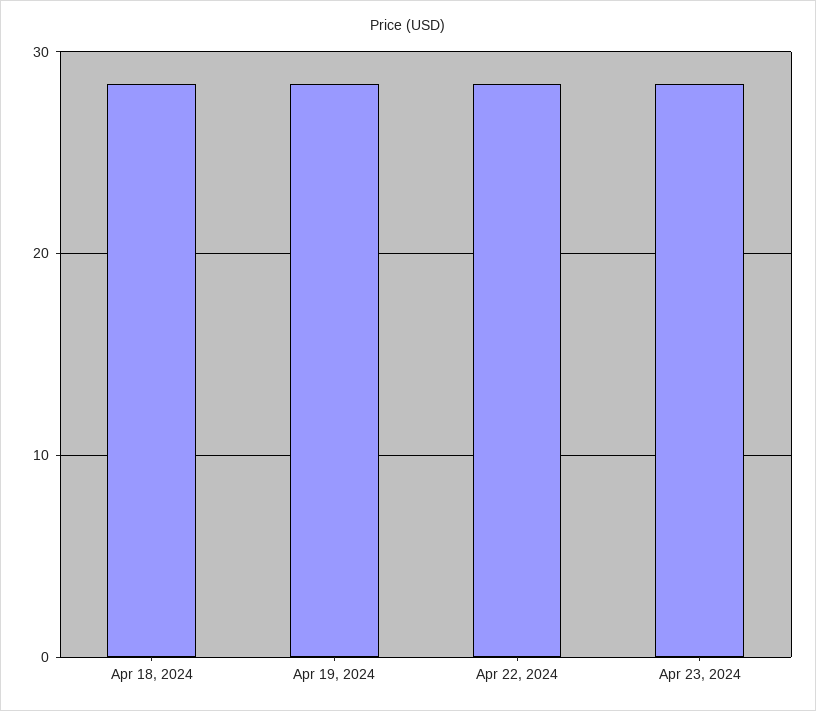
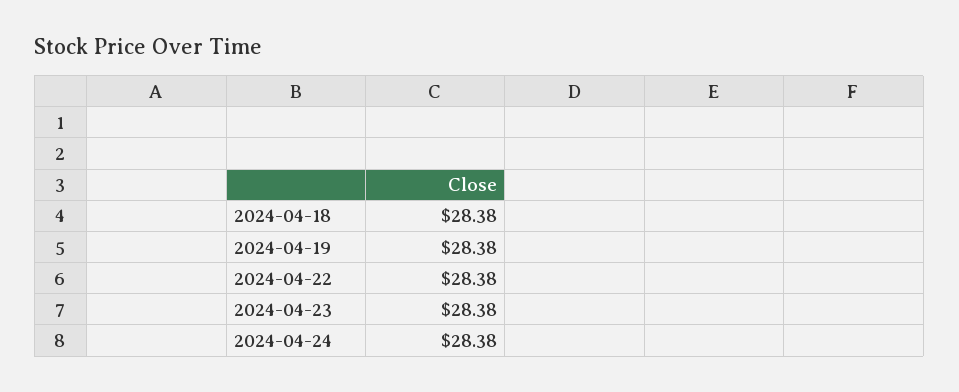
2024-04-24: none -> 28.38

